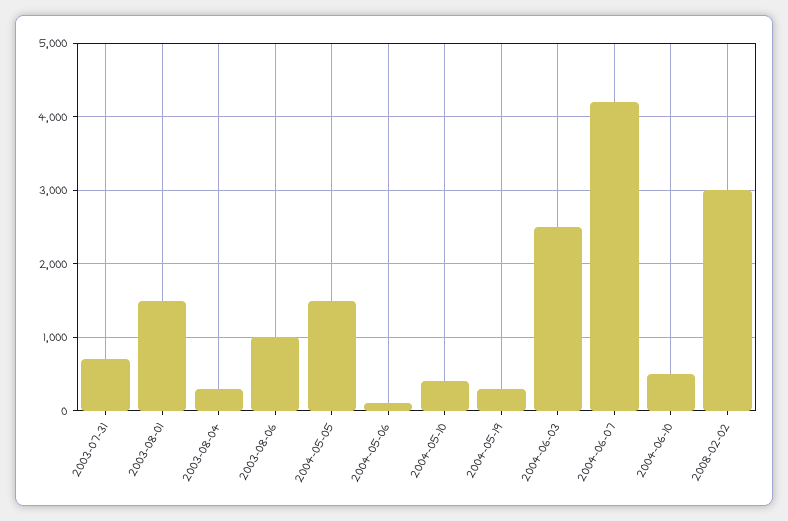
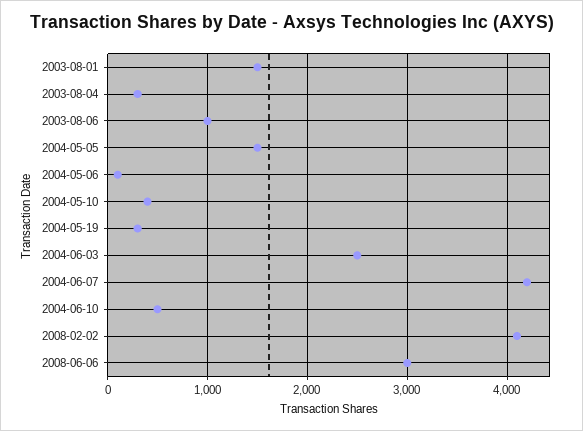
2003-07-31: 700 -> none
2008-02-02: 3000 -> 4100
2008-06-06: none -> 3000

